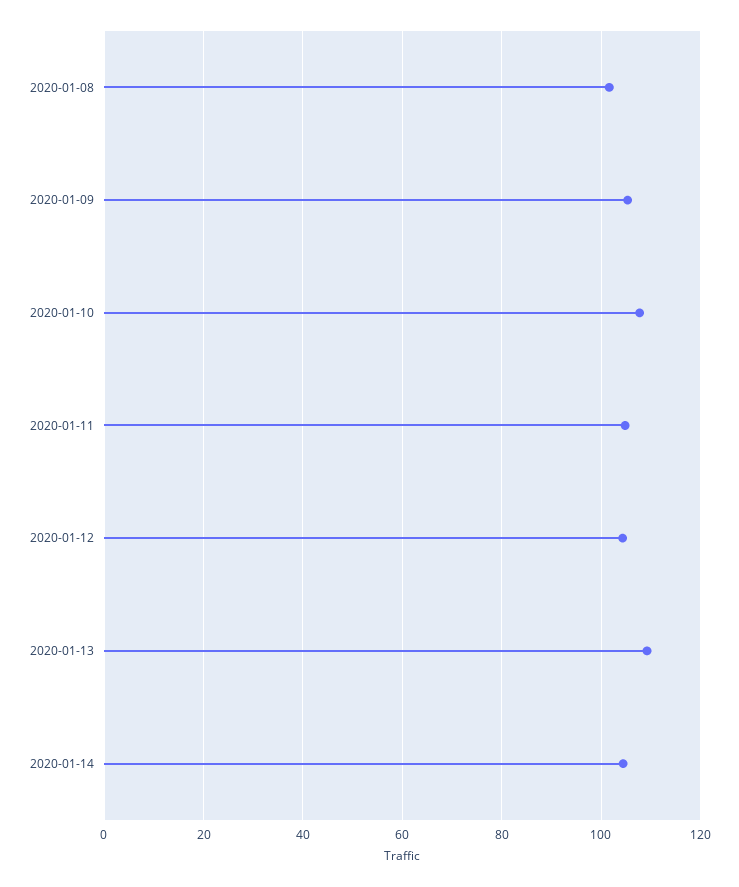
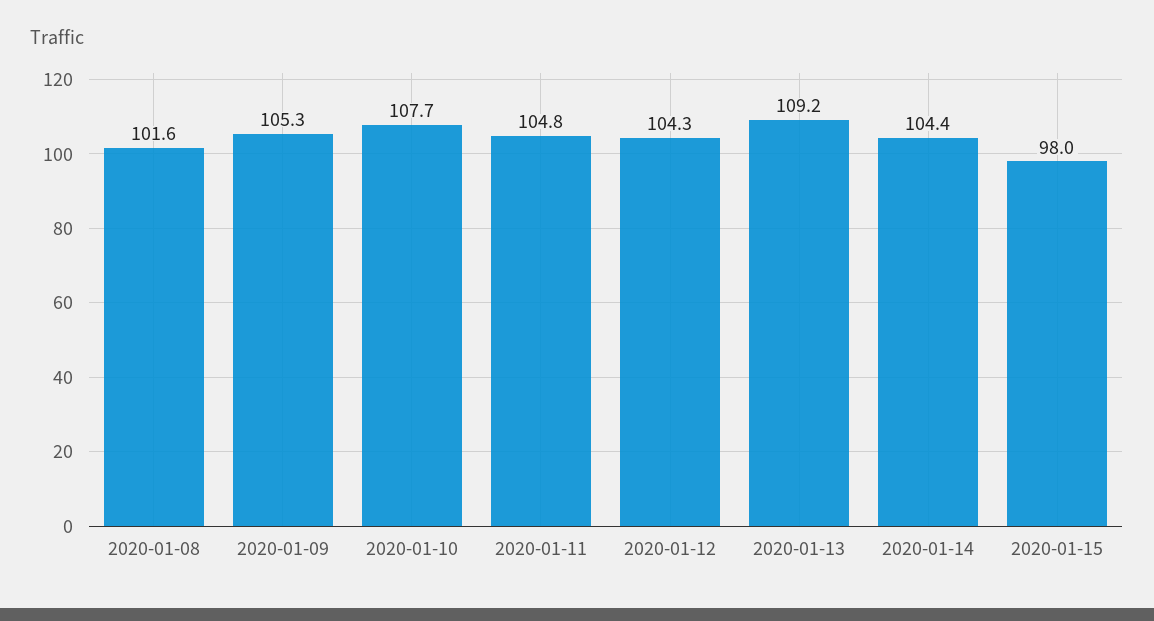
2020-01-15: none -> 98

